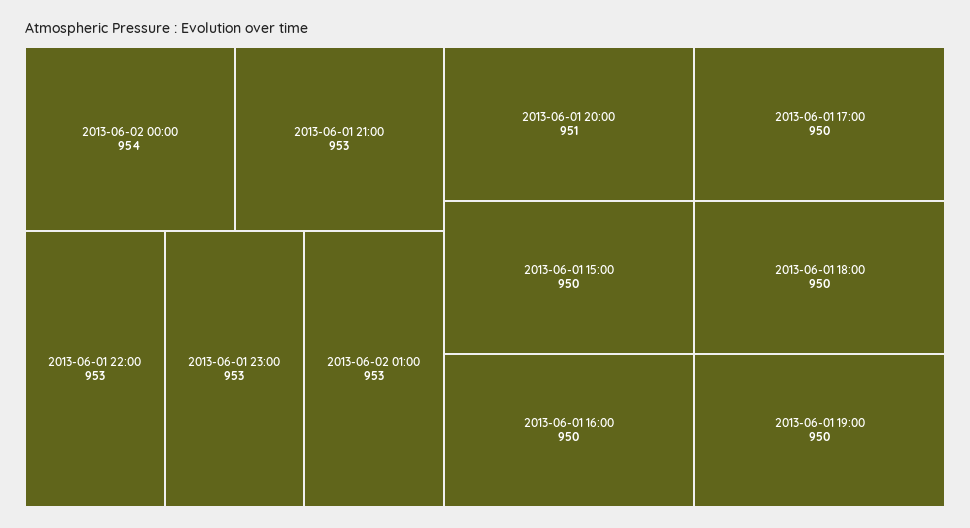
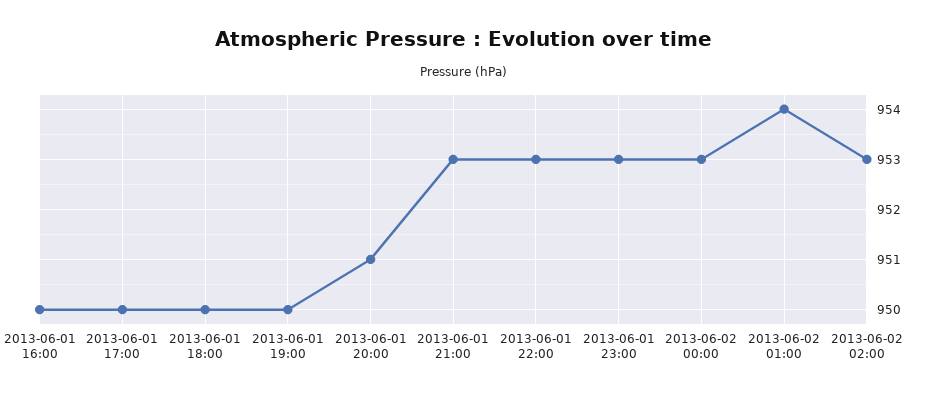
2013-06-02 00:00: 954 -> 953
2013-06-02 01:00: 953 -> 954
2013-06-01 15:00: 950 -> none
2013-06-02 02:00: none -> 953

